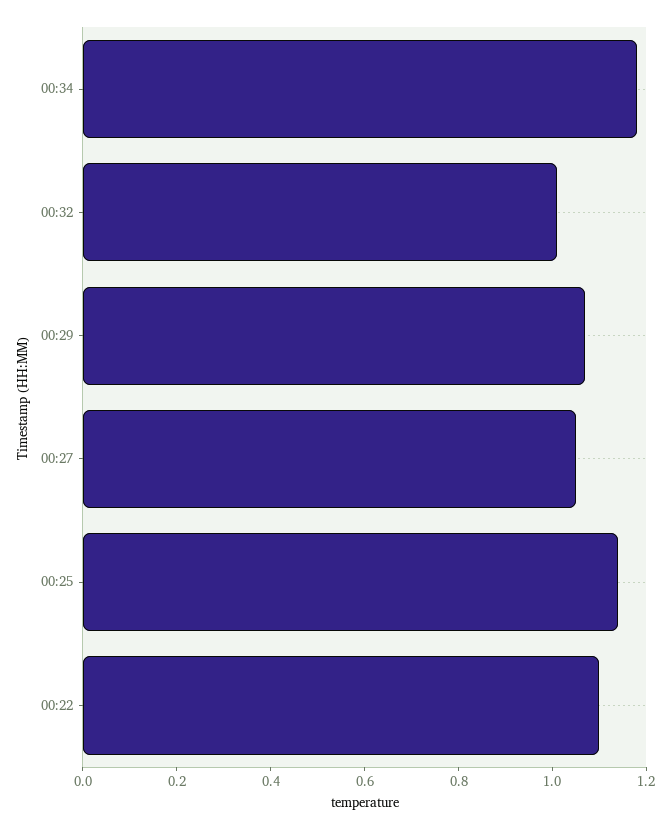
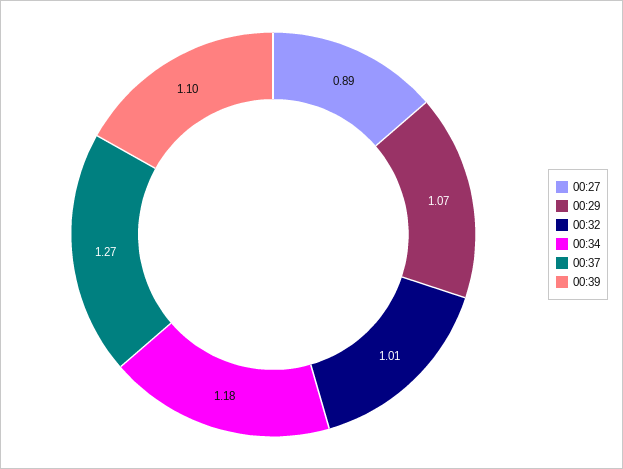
00:27: 1.05 -> 0.89
00:25: 1.15 -> none
00:22: 1.1 -> none
00:37: none -> 1.27
00:39: none -> 1.1

